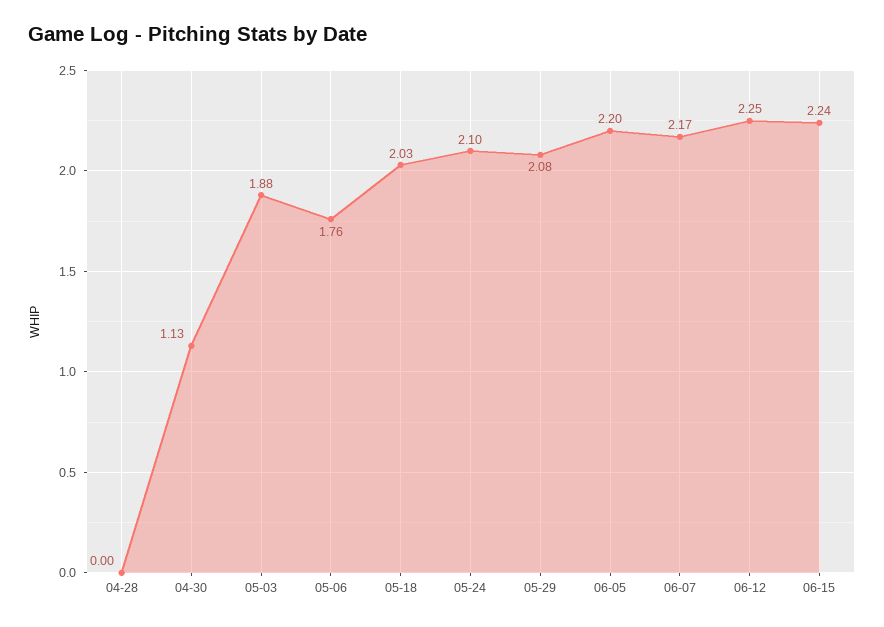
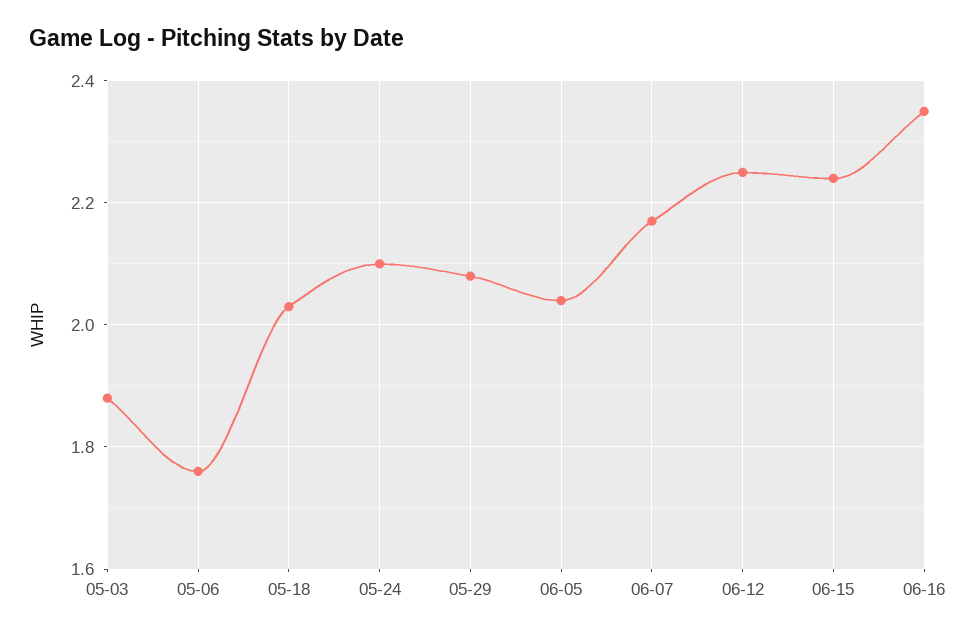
04-28: 0 -> none
04-30: 1.13 -> none
06-05: 2.2 -> 2.05
06-16: none -> 2.35

